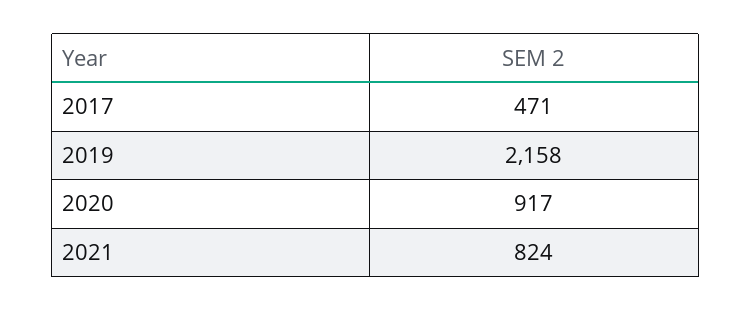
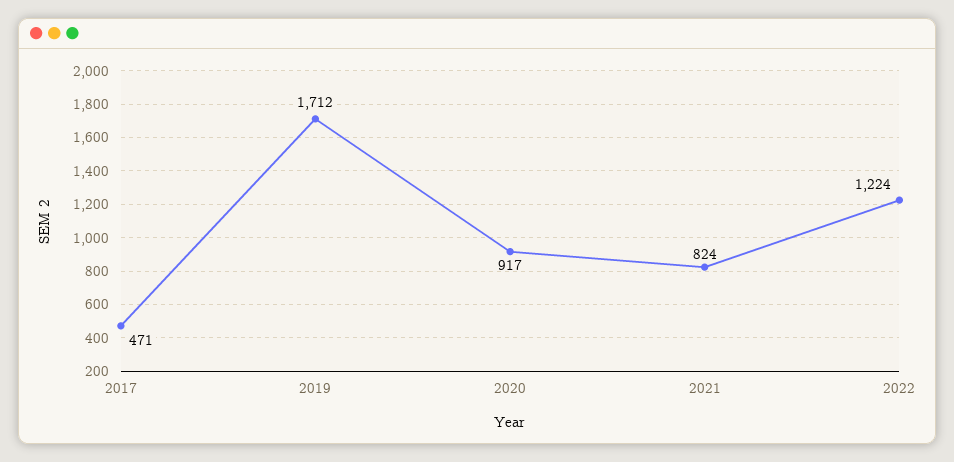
2019: 2158 -> 1712
2022: none -> 1224

